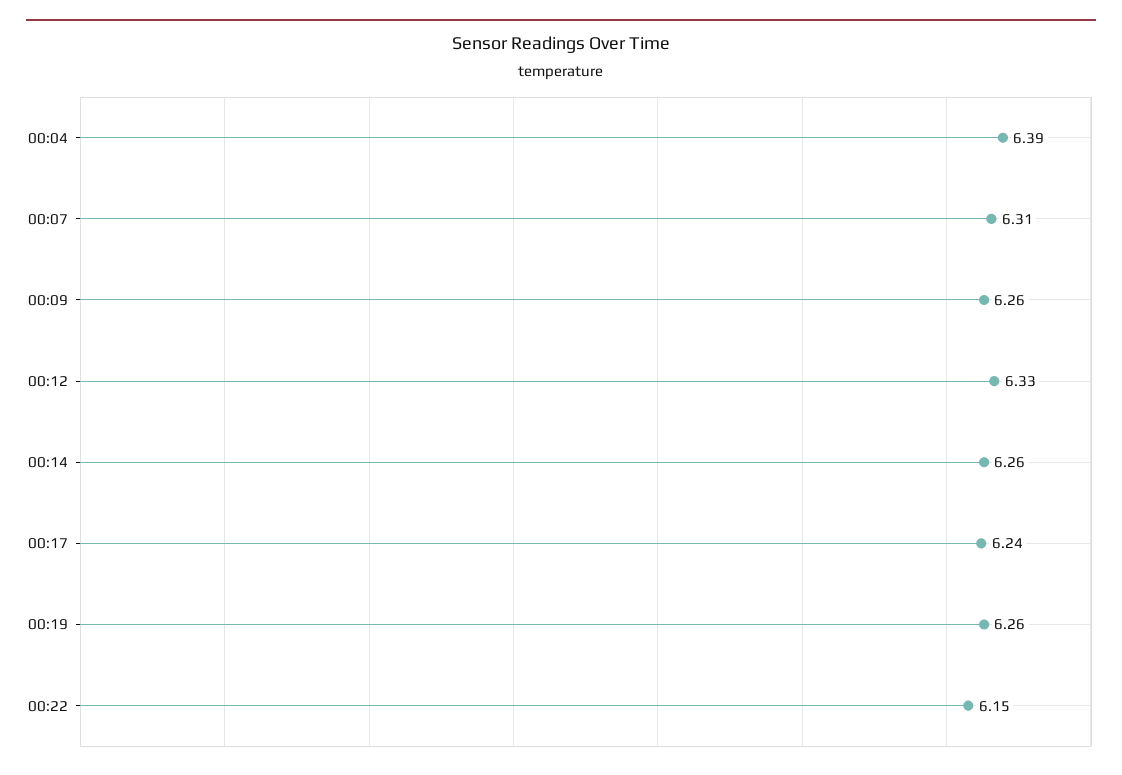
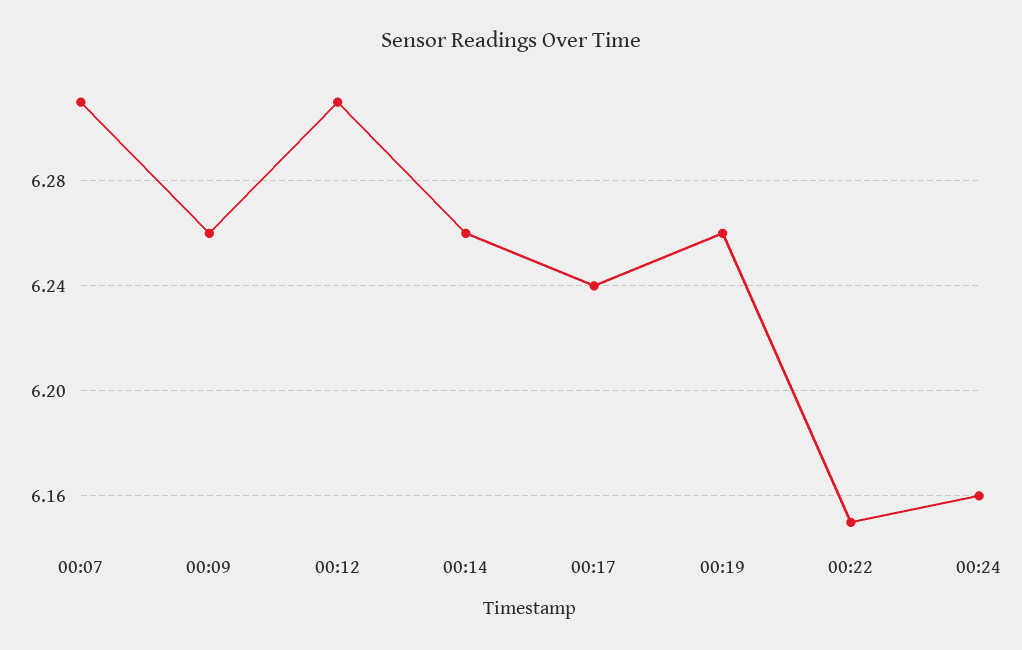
00:04: 6.39 -> none
00:12: 6.33 -> 6.31
00:24: none -> 6.16

